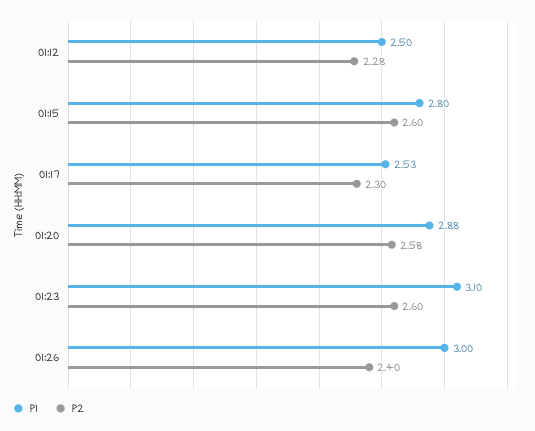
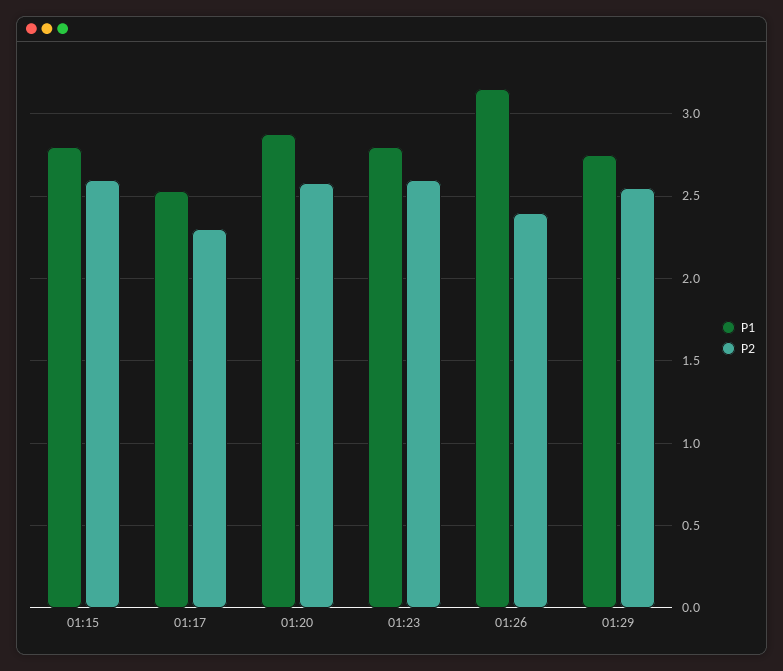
P1, 01:12: 2.5 -> none
P2, 01:12: 2.28 -> none
P1, 01:23: 3.1 -> 2.8
P1, 01:26: 3 -> 3.15
P1, 01:29: none -> 2.75
P2, 01:29: none -> 2.55

